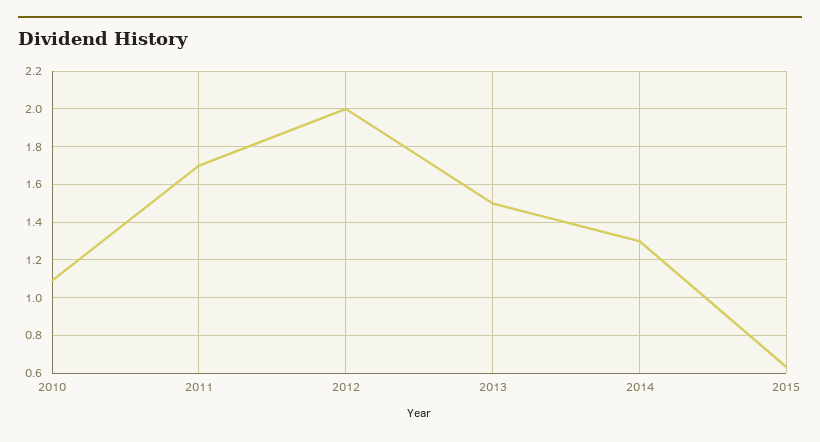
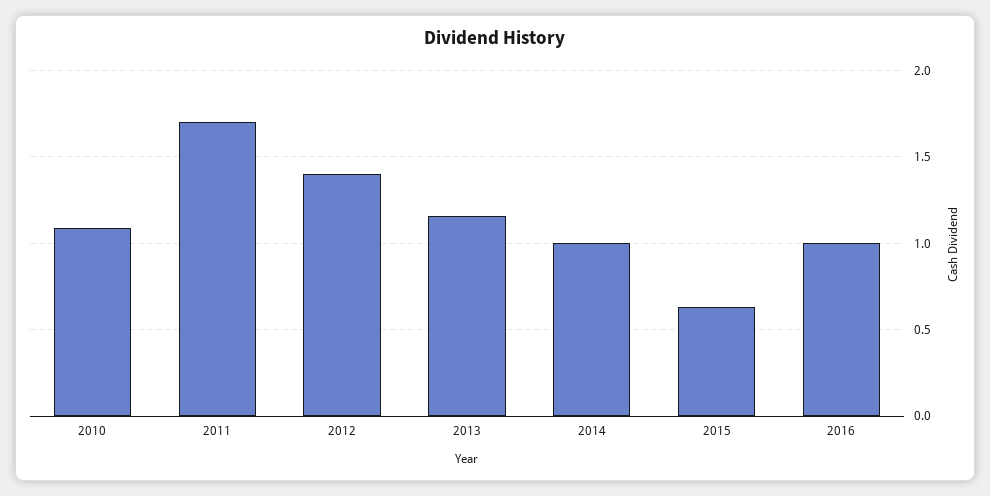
2012: 2 -> 1.4
2013: 1.5 -> 1.15
2014: 1.3 -> 1
2016: none -> 1

